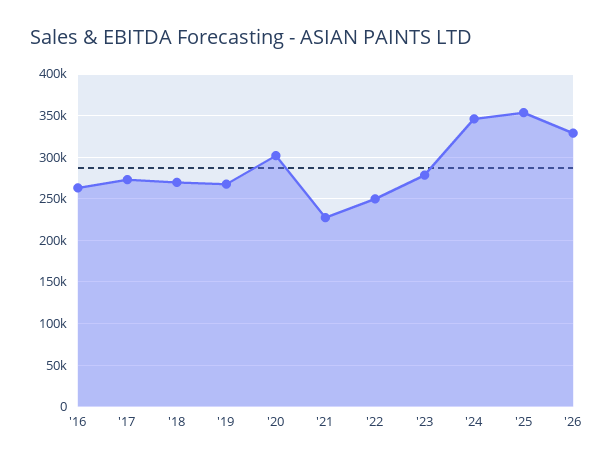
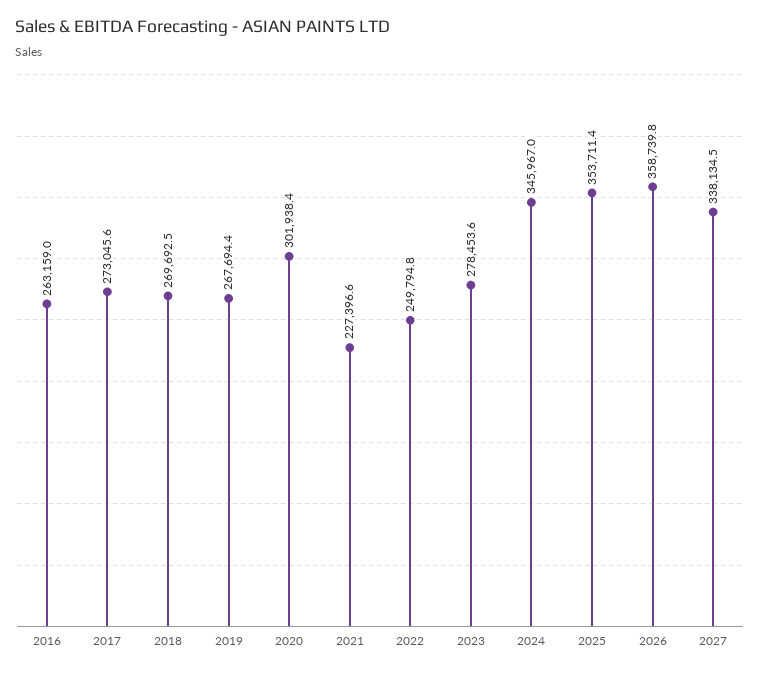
'26: 330000 -> 358739.8
2027: none -> 338134.5

